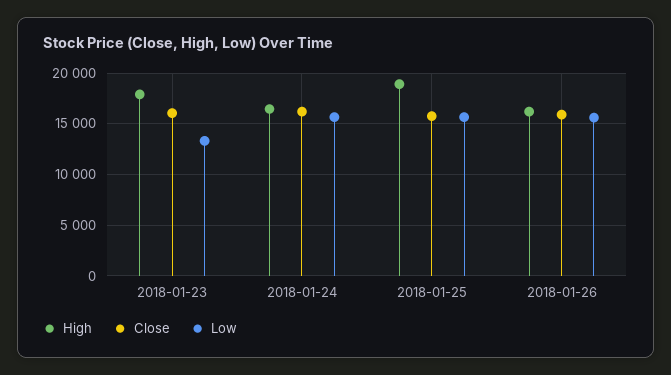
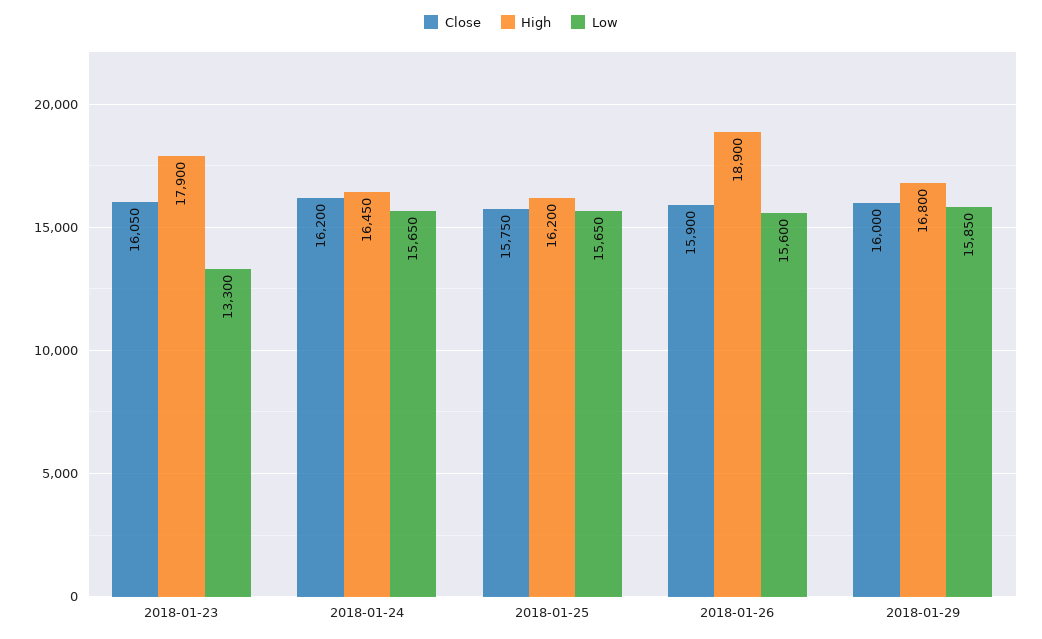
High, 2018-01-25: 19000 -> 16200
High, 2018-01-26: 16000 -> 18900
Close, 2018-01-29: none -> 16000
High, 2018-01-29: none -> 16800
Low, 2018-01-29: none -> 15850

